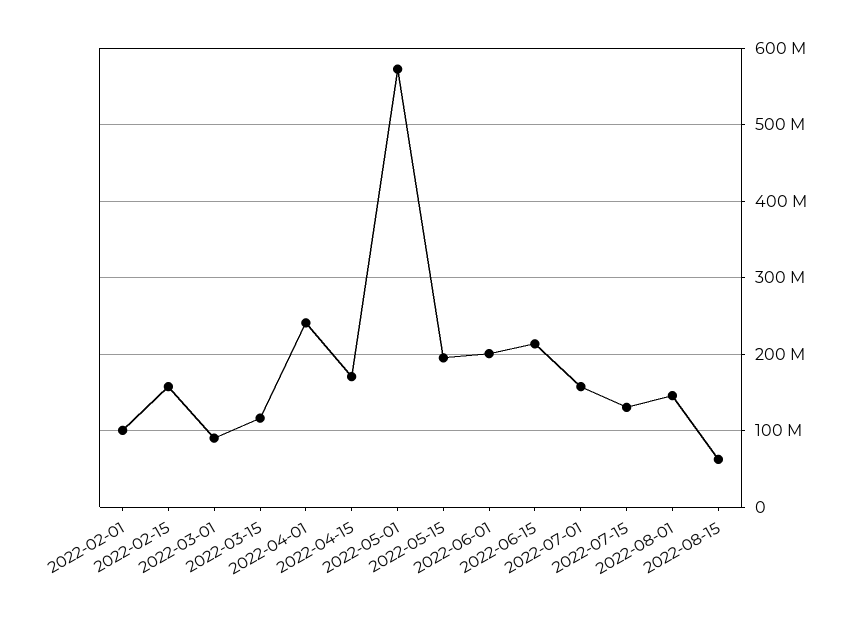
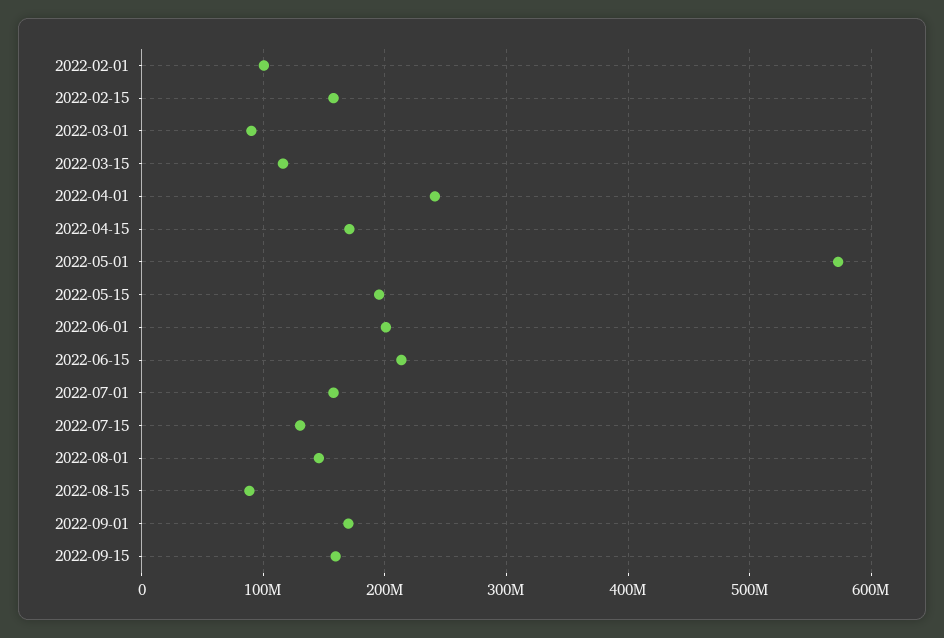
2022-08-15: 60000000 -> 90000000
2022-09-01: none -> 170000000
2022-09-15: none -> 160000000

